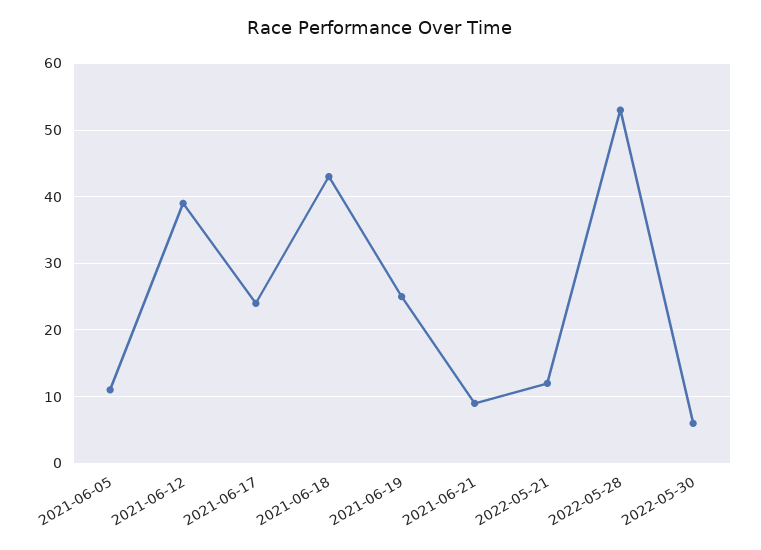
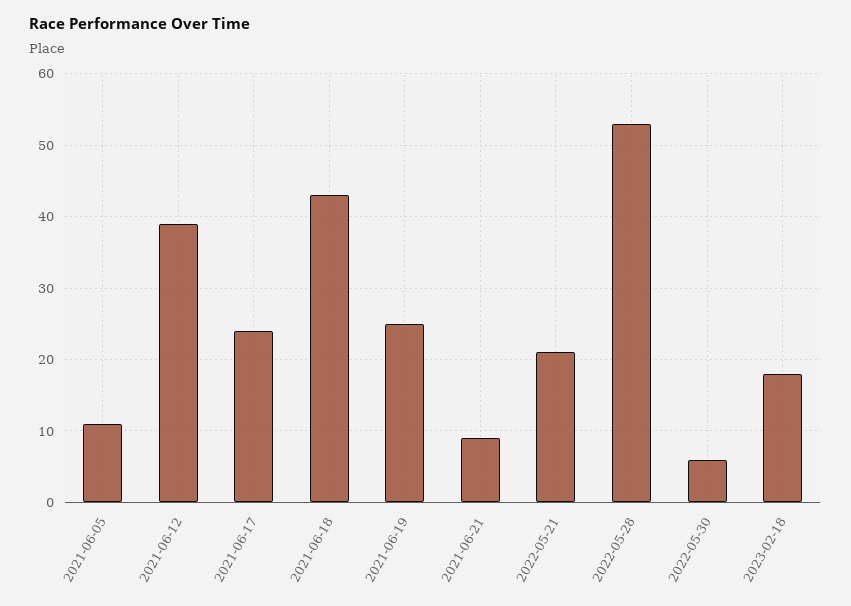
2022-05-21: 12 -> 21
2023-02-18: none -> 18

